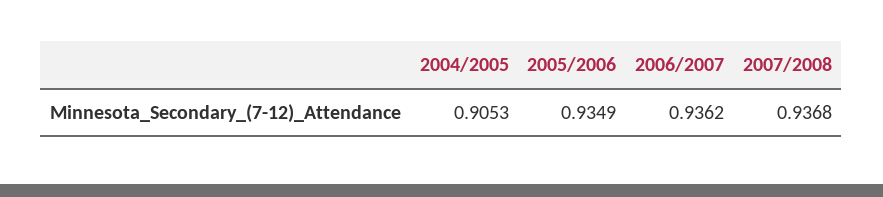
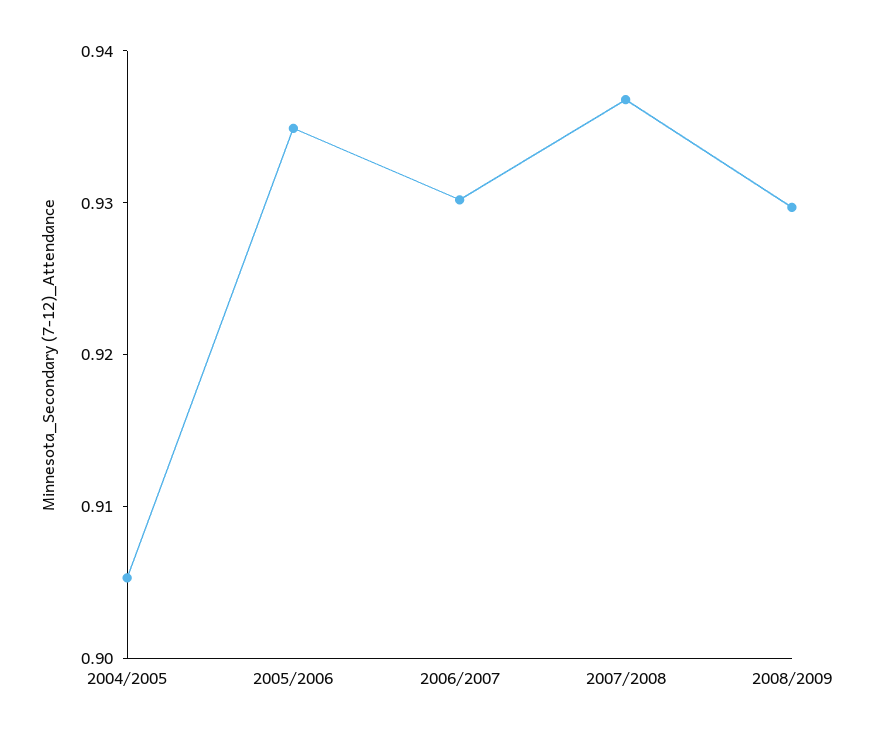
2006/2007: 0.9362 -> 0.93
2008/2009: none -> 0.93

